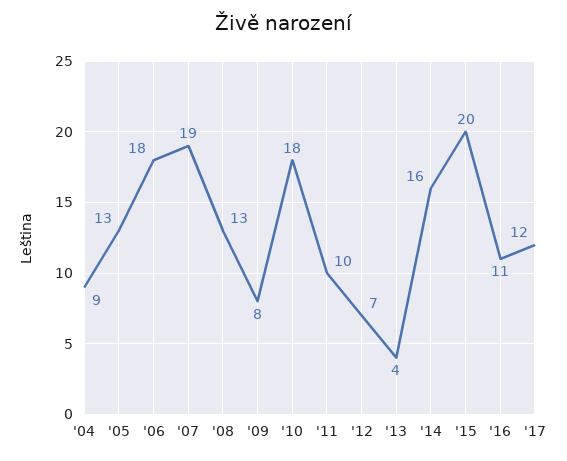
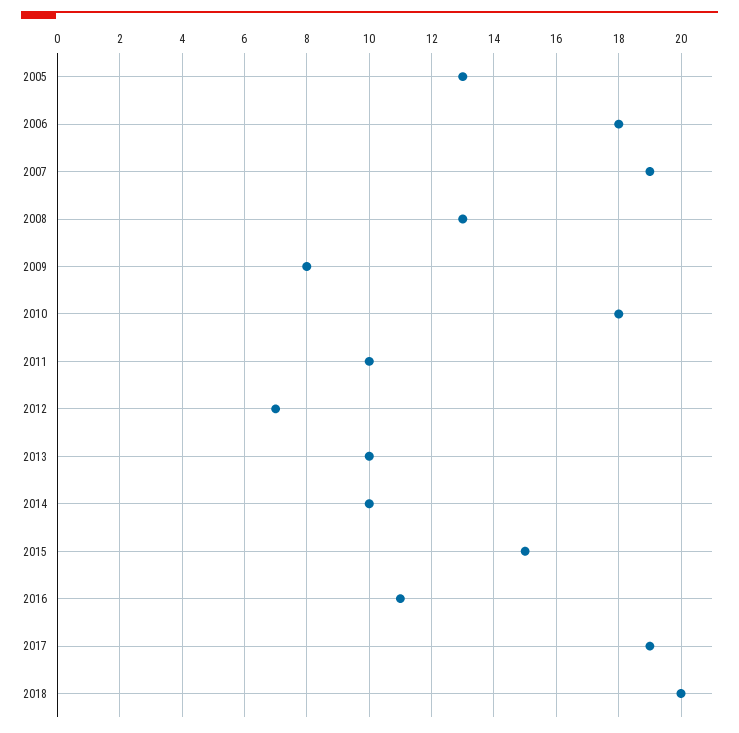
'04: 9 -> none
'13: 4 -> 10
'14: 16 -> 10
'15: 20 -> 15
'17: 12 -> 19
2018: none -> 20

